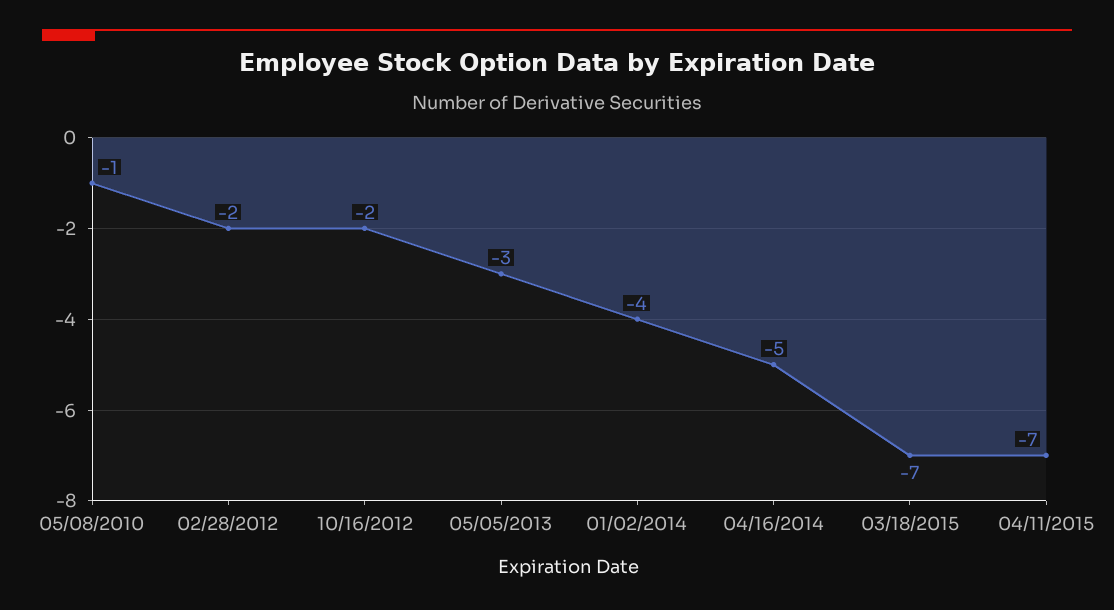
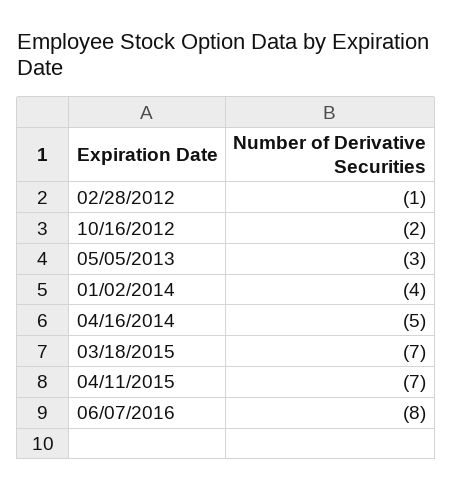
05/08/2010: -1 -> none
02/28/2012: -2 -> -1
06/07/2016: none -> -8

